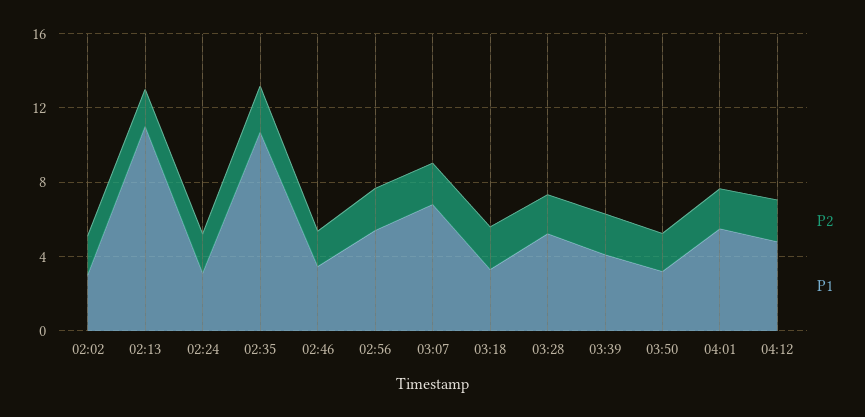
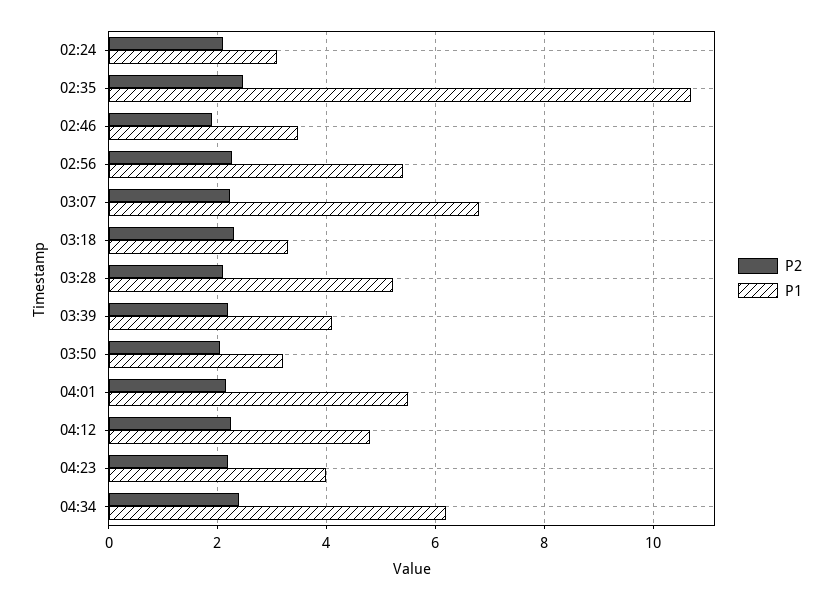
P2, 02:02: 2 -> none
P1, 02:02: 3 -> none
P2, 02:13: 2 -> none
P1, 02:13: 11 -> none
P2, 04:23: none -> 2.2
P1, 04:23: none -> 4
P2, 04:34: none -> 2.4
P1, 04:34: none -> 6.2

